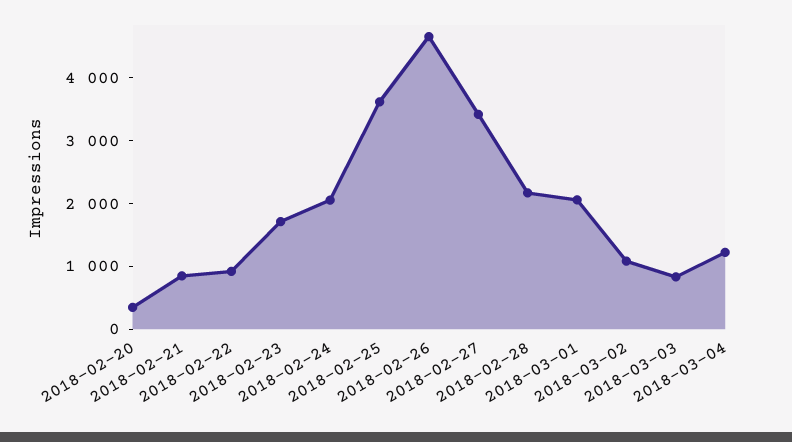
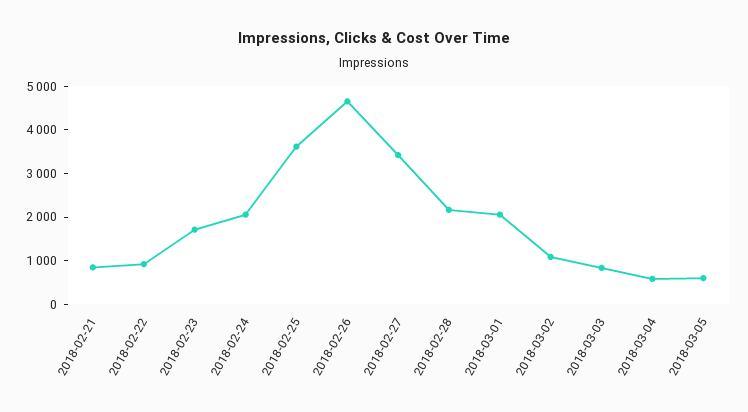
2018-02-20: 400 -> none
2018-03-04: 1200 -> 600
2018-03-05: none -> 600

